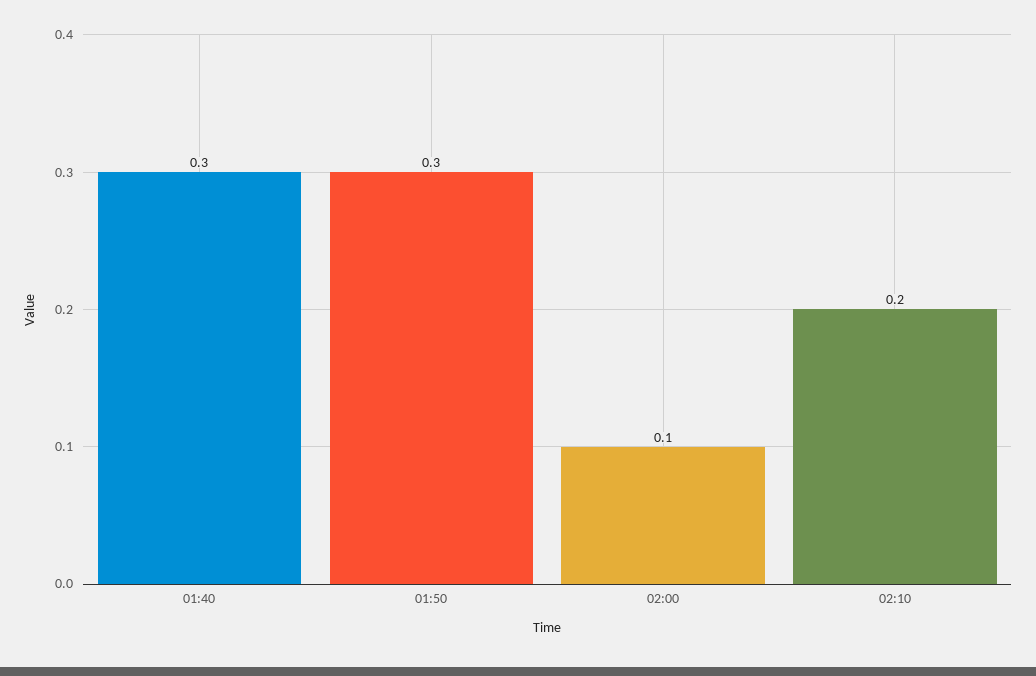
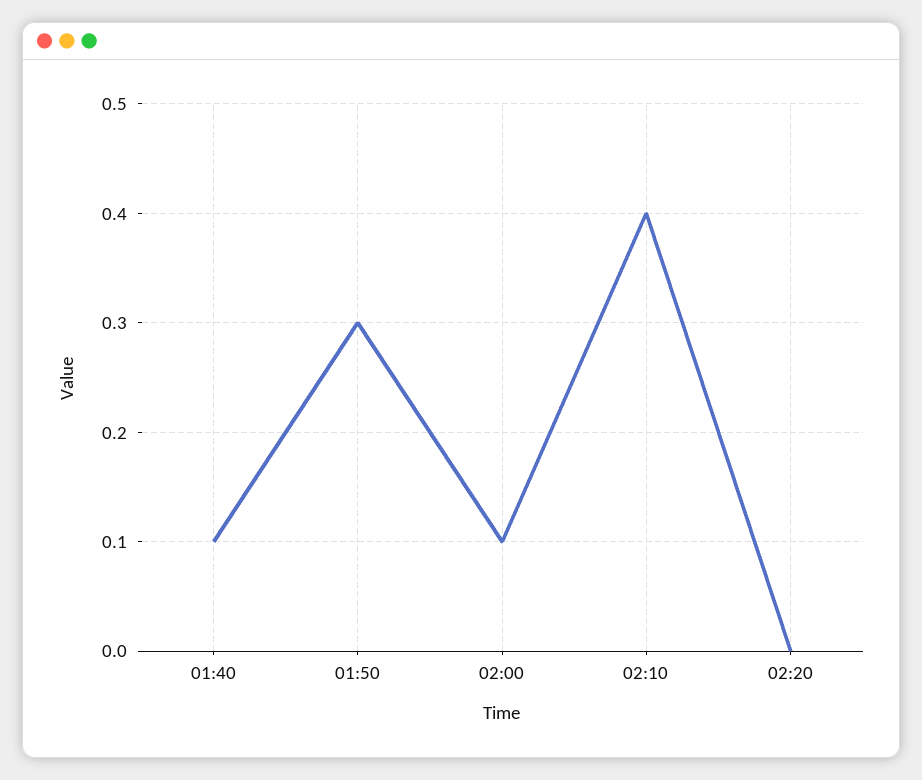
01:40: 0.3 -> 0.1
02:10: 0.2 -> 0.4
02:20: none -> 0

